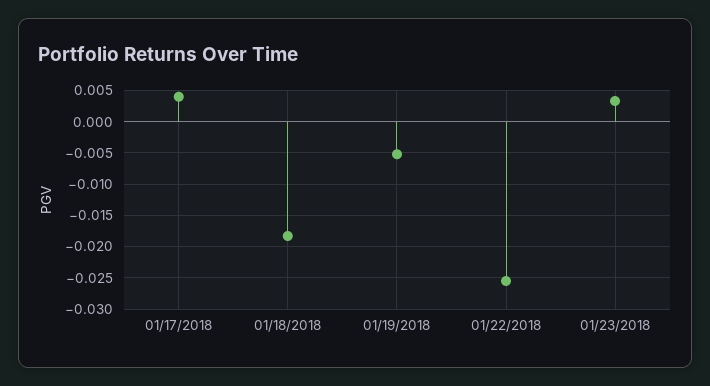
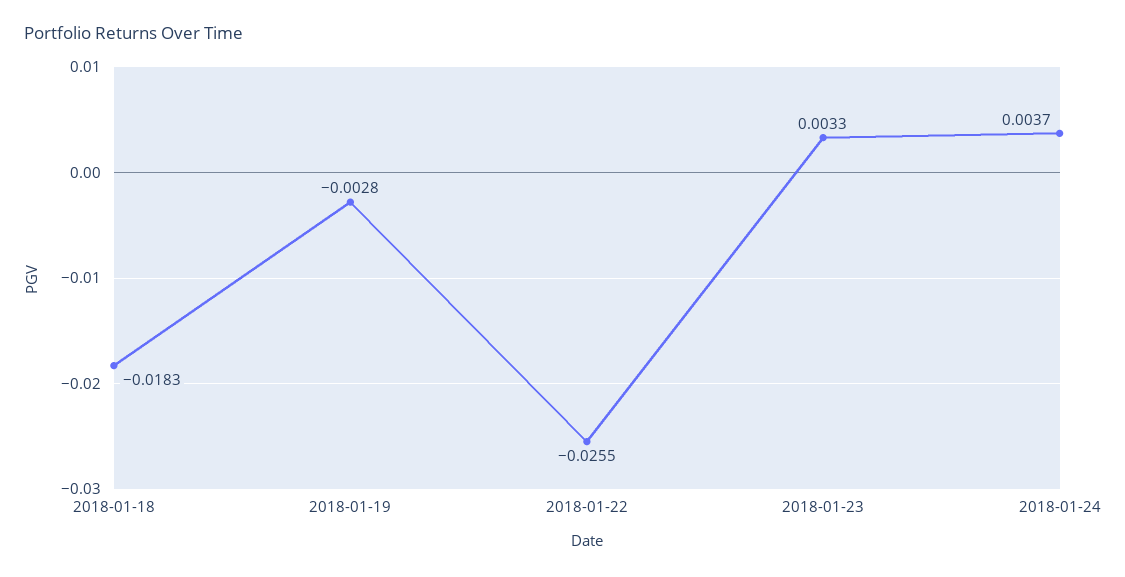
01/17/2018: 0.004 -> none
01/19/2018: -0.005 -> -0.0028
2018-01-24: none -> 0.0037

